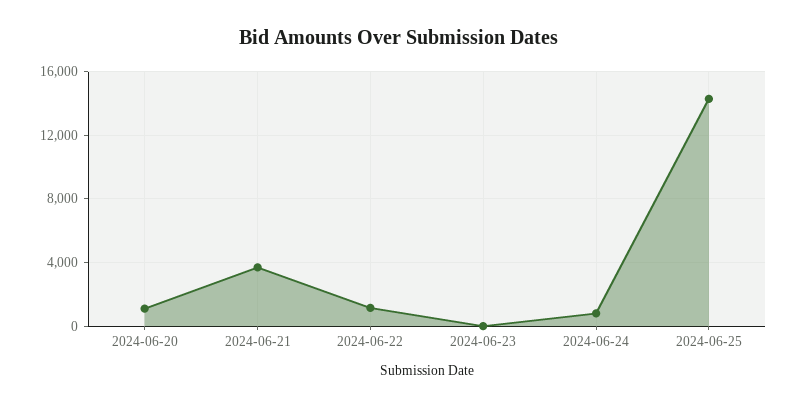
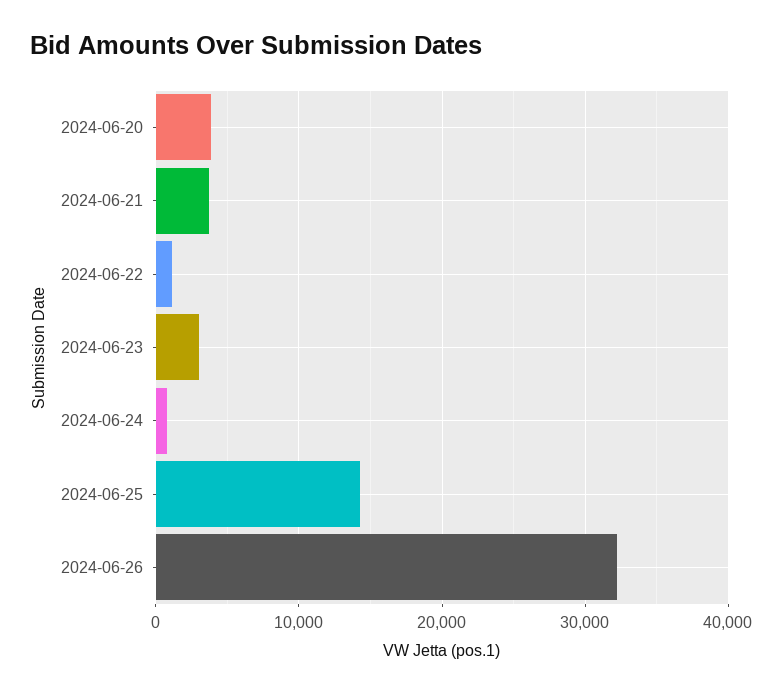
2024-06-20: 1000 -> 4000
2024-06-23: 0 -> 3000
2024-06-26: none -> 32000

